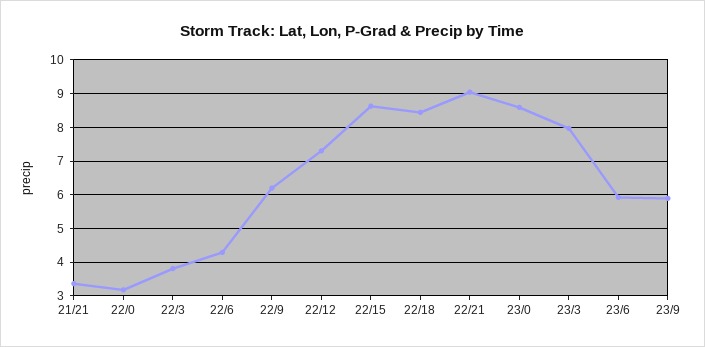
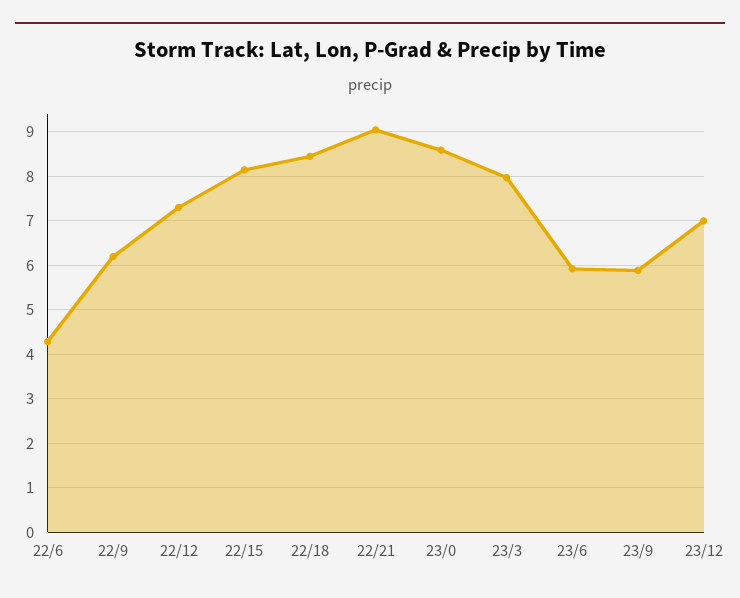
21/21: 3.4 -> none
22/0: 3.2 -> none
22/3: 3.8 -> none
22/15: 8.6 -> 8.2
23/12: none -> 7

